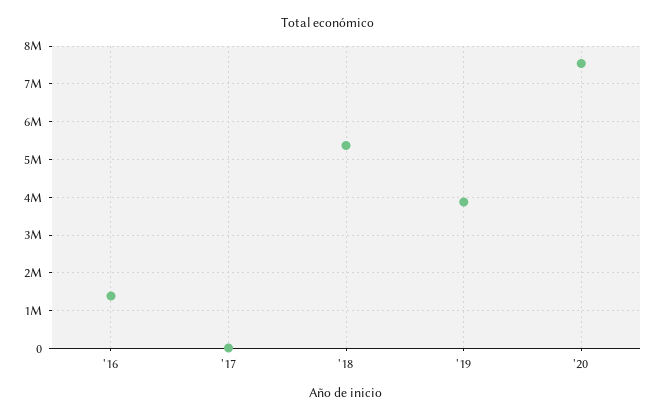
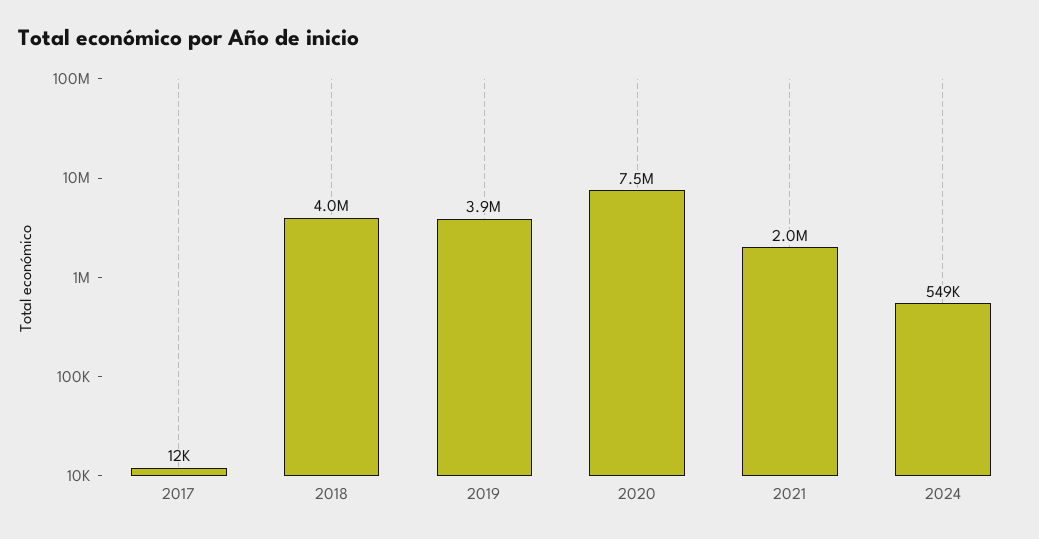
'16: 1400000 -> none
'18: 5400000 -> 4000000
2021: none -> 2000000
2024: none -> 549000

